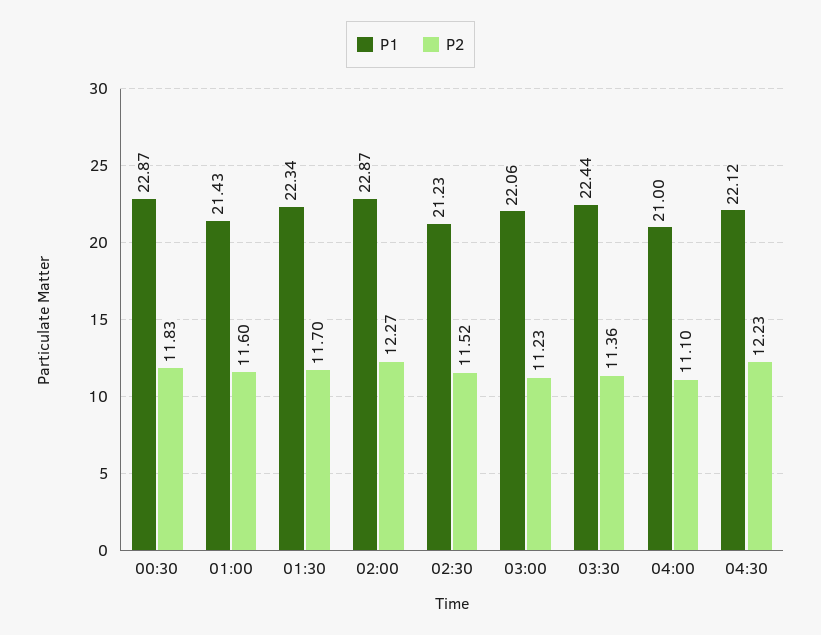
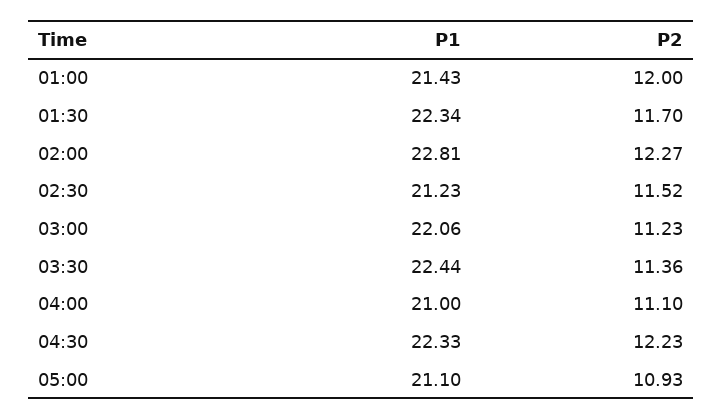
P1, 00:30: 22.87 -> none
P2, 00:30: 11.83 -> none
P2, 01:00: 11.6 -> 12
P1, 02:00: 22.87 -> 22.81
P1, 04:30: 22.12 -> 22.33
P1, 05:00: none -> 21.1
P2, 05:00: none -> 10.93

